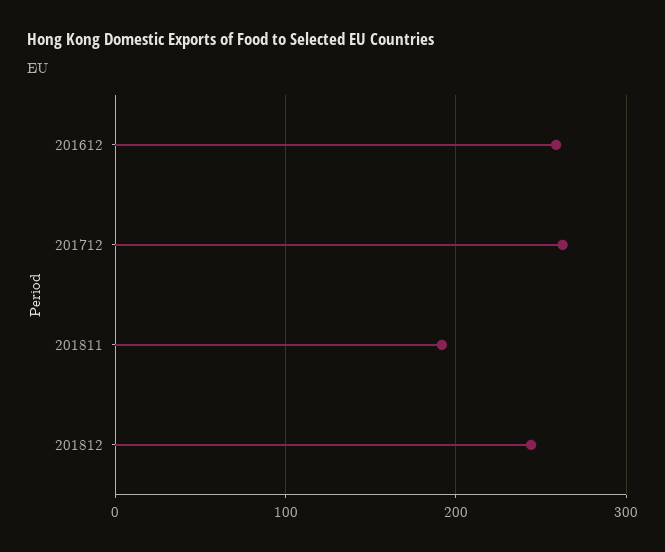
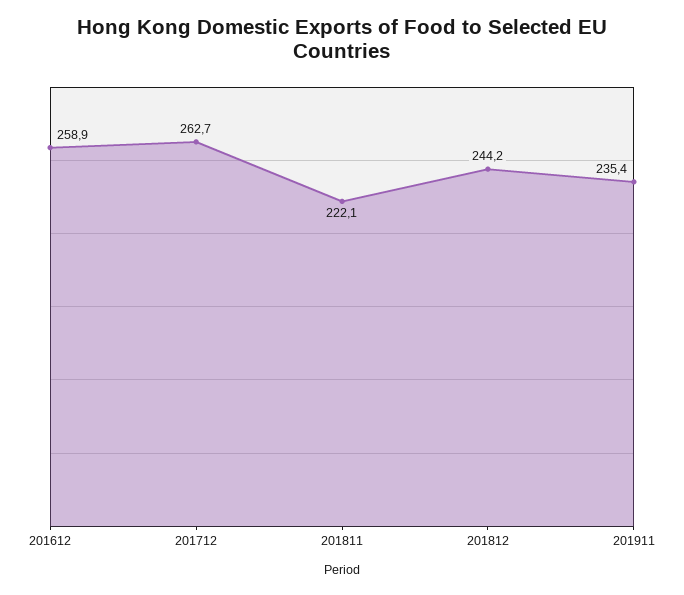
201811: 190 -> 222.1
201911: none -> 235.4

